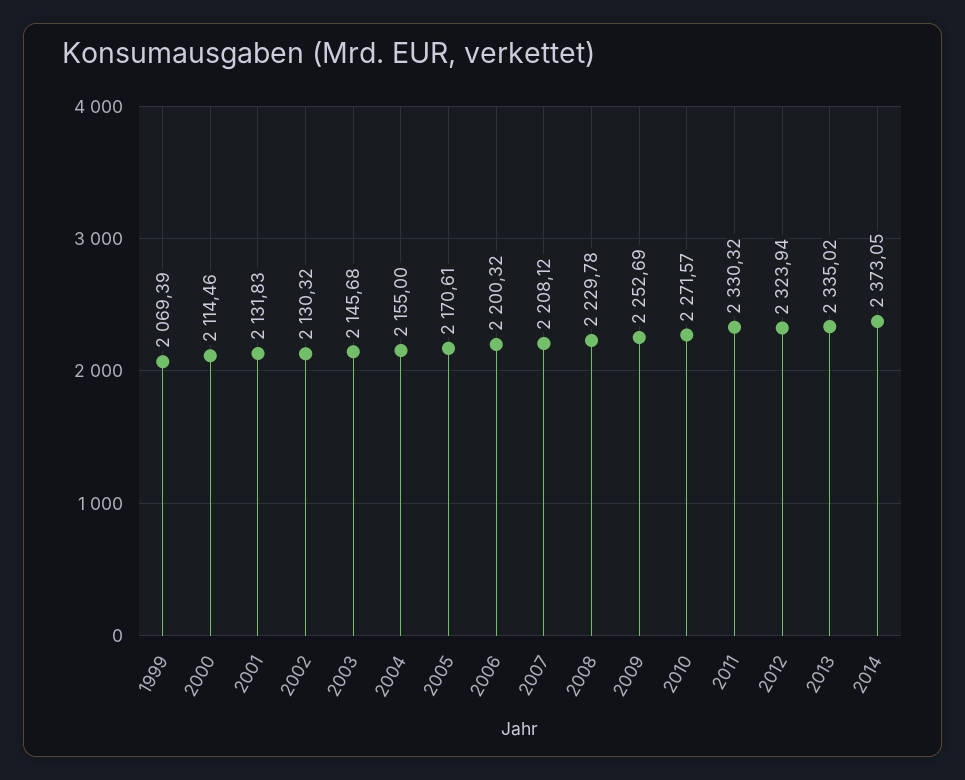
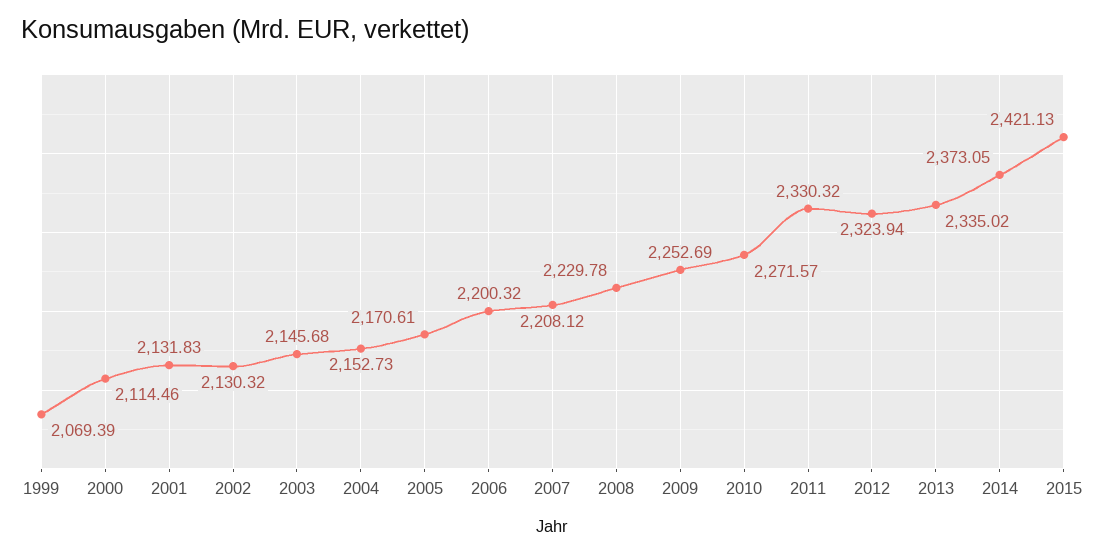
2004: 2155 -> 2152.73
2015: none -> 2421.13

